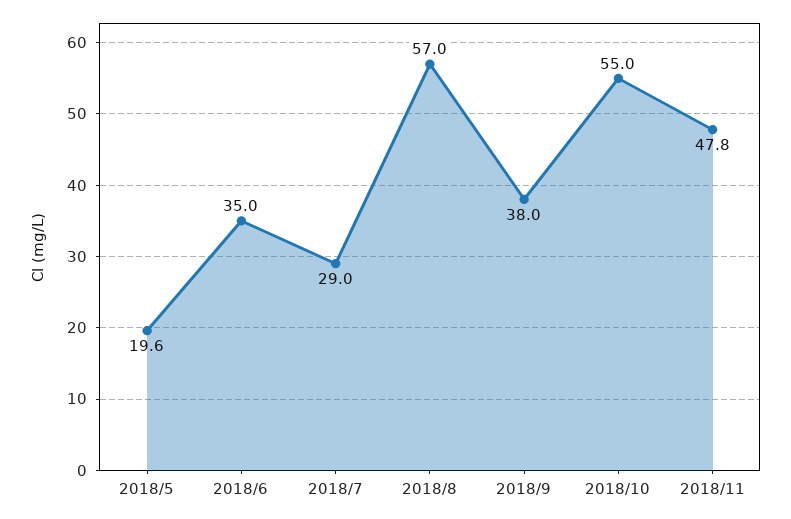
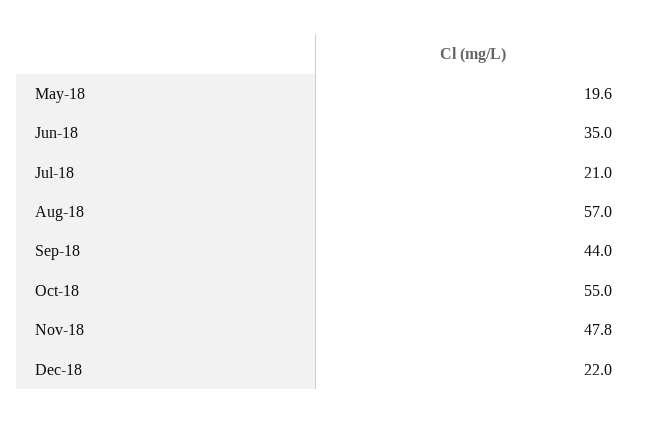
2018/7: 29 -> 21
2018/9: 38 -> 44
Dec-18: none -> 22

